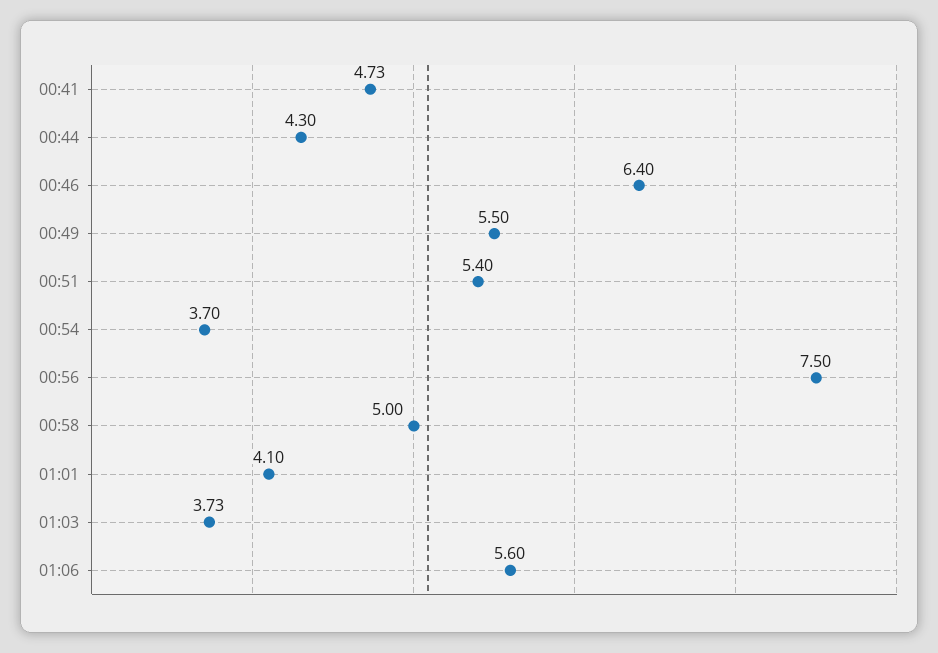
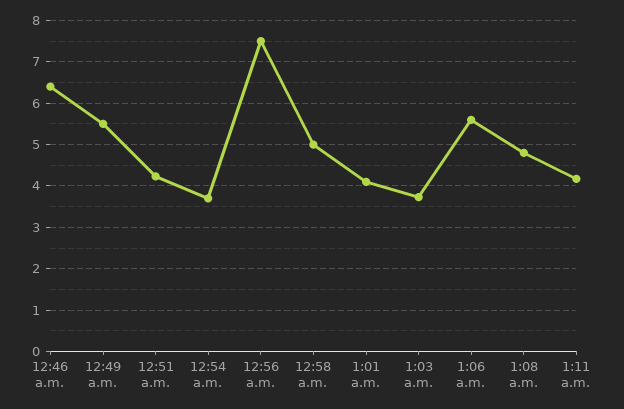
00:41: 4.73 -> none
00:44: 4.3 -> none
00:51: 5.4 -> 4.2
1:08 a.m.: none -> 4.8
1:11 a.m.: none -> 4.2

